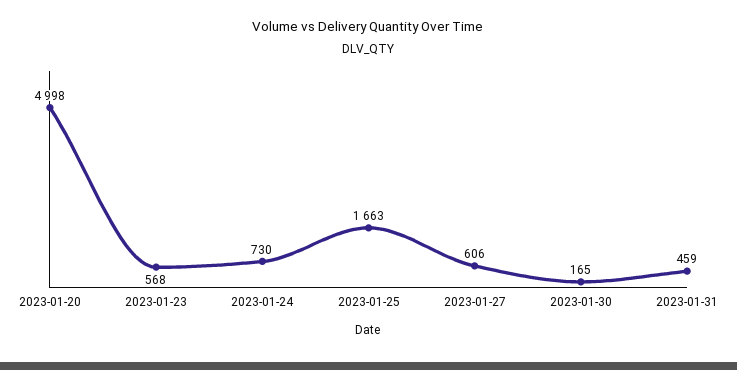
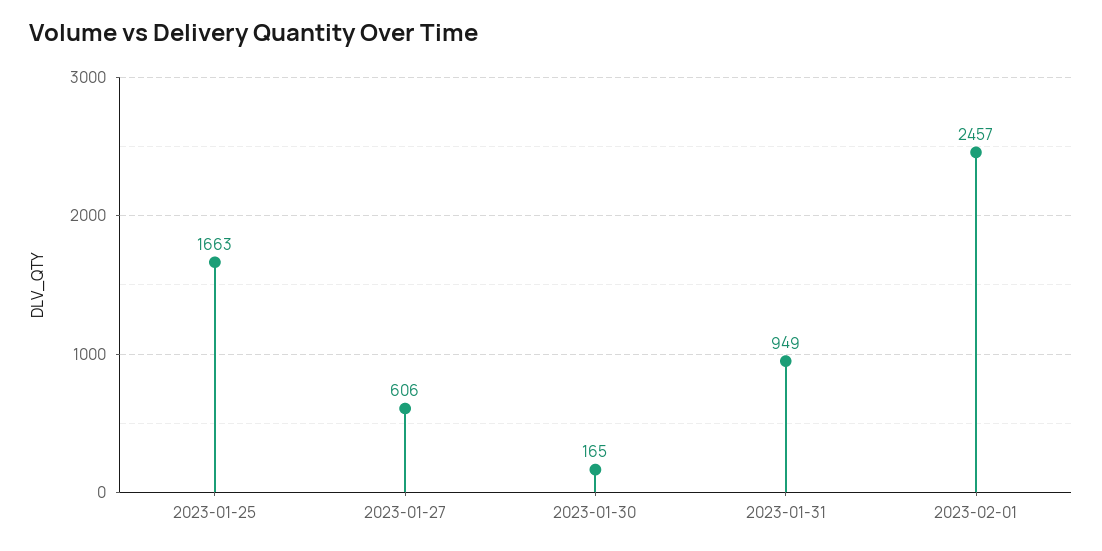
2023-01-20: 4998 -> none
2023-01-23: 568 -> none
2023-01-24: 730 -> none
2023-01-31: 459 -> 949
2023-02-01: none -> 2457

